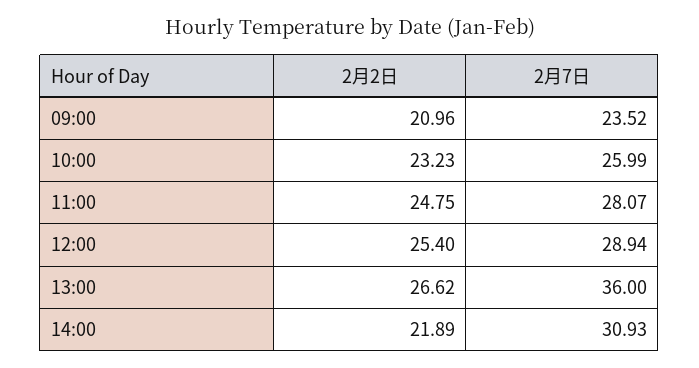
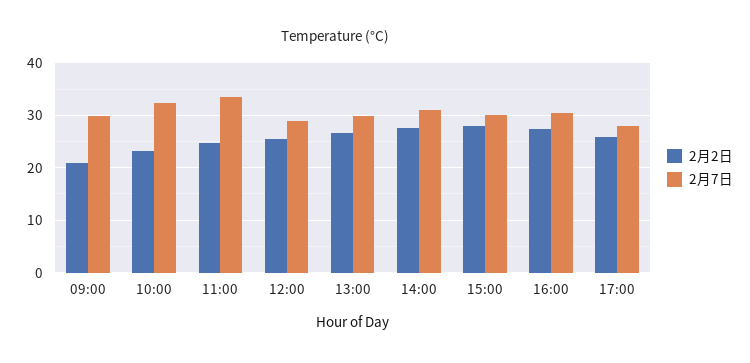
2月7日, 09:00: 23.52 -> 30
2月7日, 10:00: 25.99 -> 32
2月7日, 11:00: 28.07 -> 34
2月7日, 13:00: 36 -> 30
2月2日, 14:00: 21.89 -> 28
2月2日, 15:00: none -> 28
2月7日, 15:00: none -> 30
2月2日, 16:00: none -> 28
2月7日, 16:00: none -> 30
2月2日, 17:00: none -> 26
2月7日, 17:00: none -> 28

